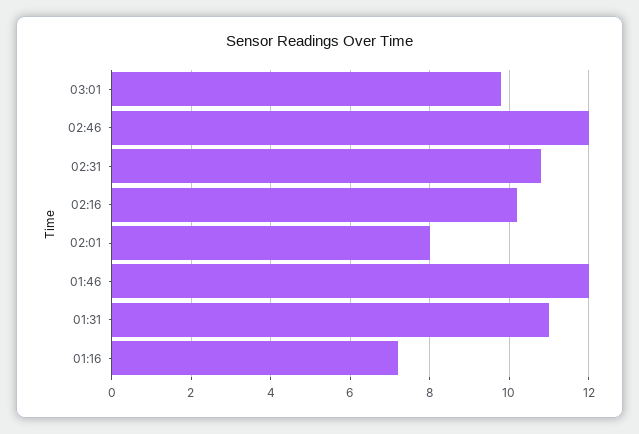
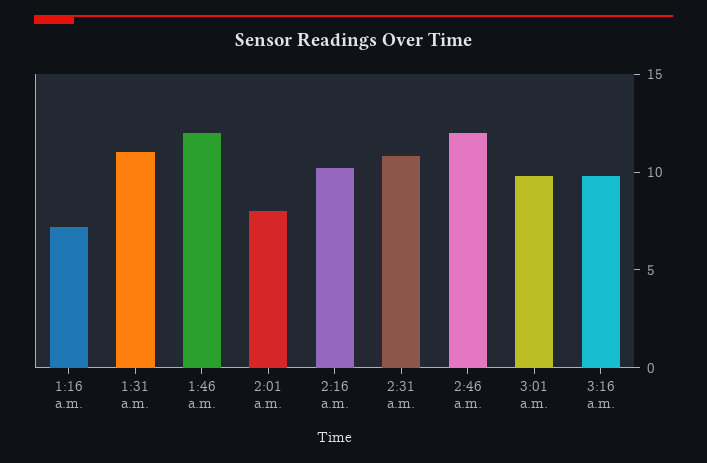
3:16 a.m.: none -> 10

